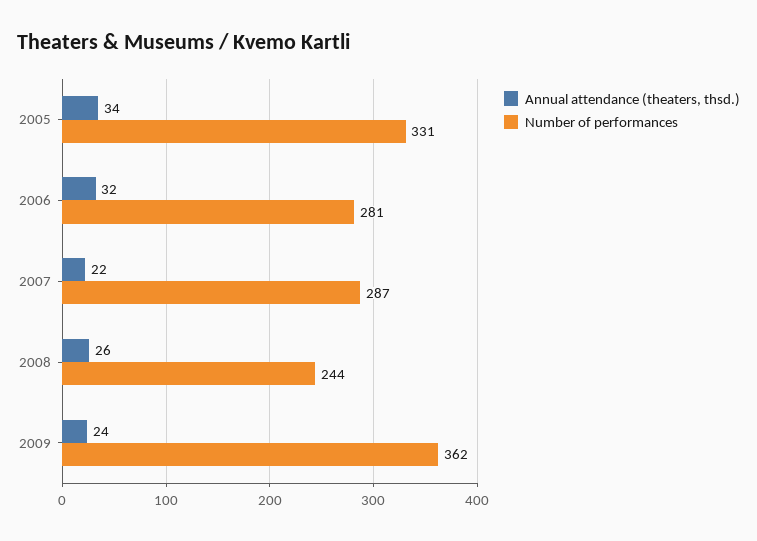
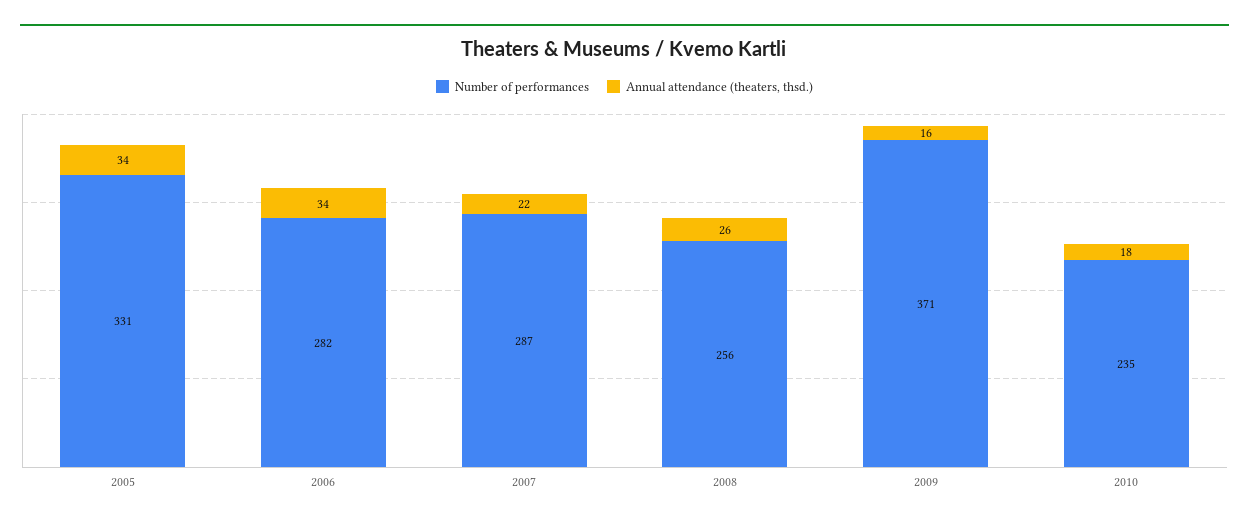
Annual attendance (theaters, thsd.), 2006: 32 -> 34
Number of performances, 2006: 281 -> 282
Number of performances, 2008: 244 -> 256
Annual attendance (theaters, thsd.), 2009: 24 -> 16
Number of performances, 2009: 362 -> 371
Number of performances, 2010: none -> 235
Annual attendance (theaters, thsd.), 2010: none -> 18

